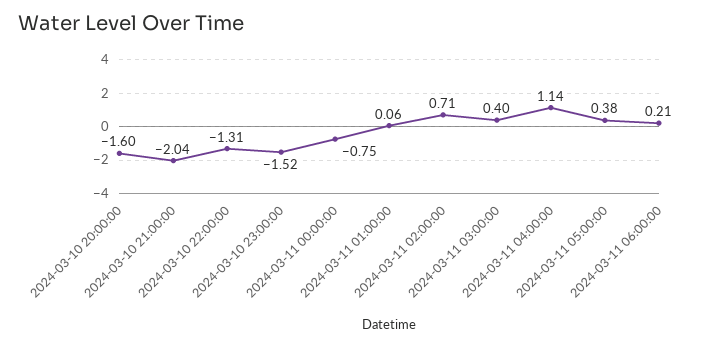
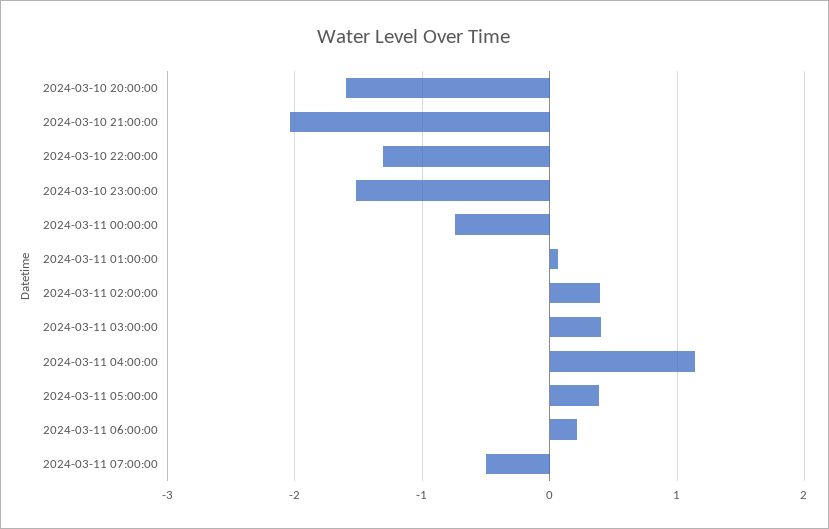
2024-03-11 02:00:00: 0.71 -> 0.4
2024-03-11 07:00:00: none -> -0.5

